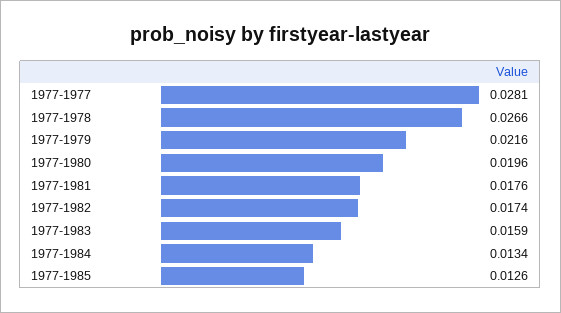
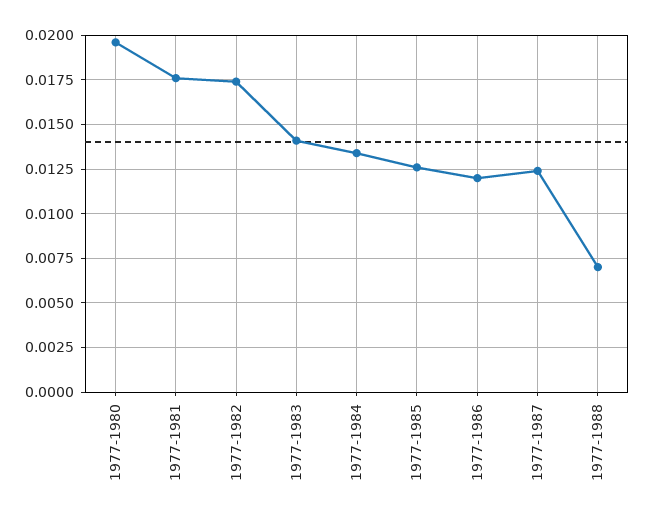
1977-1977: 0.0281 -> none
1977-1978: 0.0266 -> none
1977-1979: 0.0216 -> none
1977-1983: 0.0159 -> 0.014
1977-1986: none -> 0.012
1977-1987: none -> 0.0125
1977-1988: none -> 0.007

